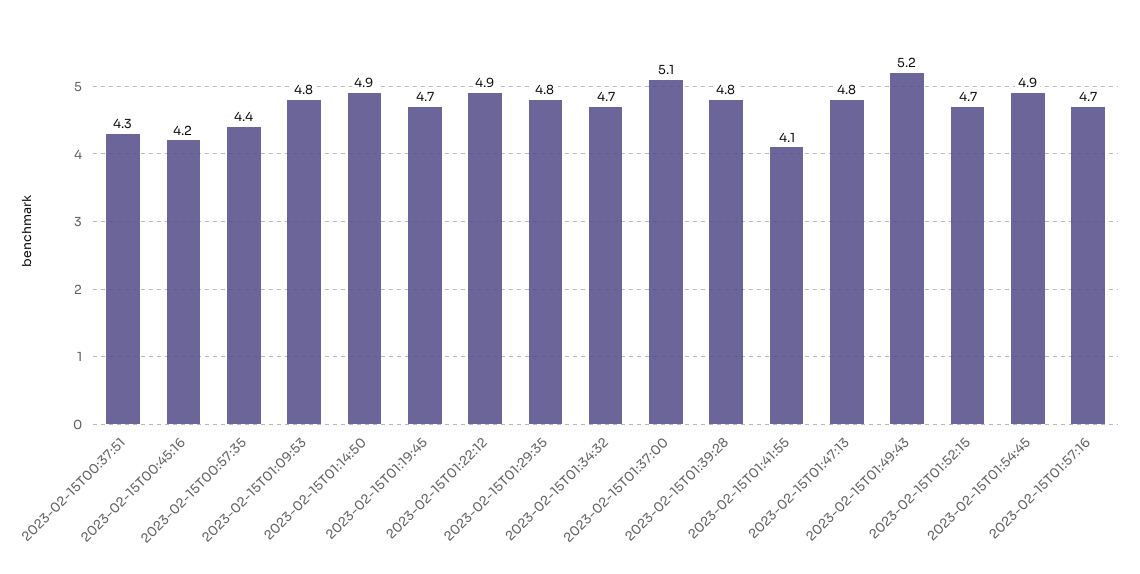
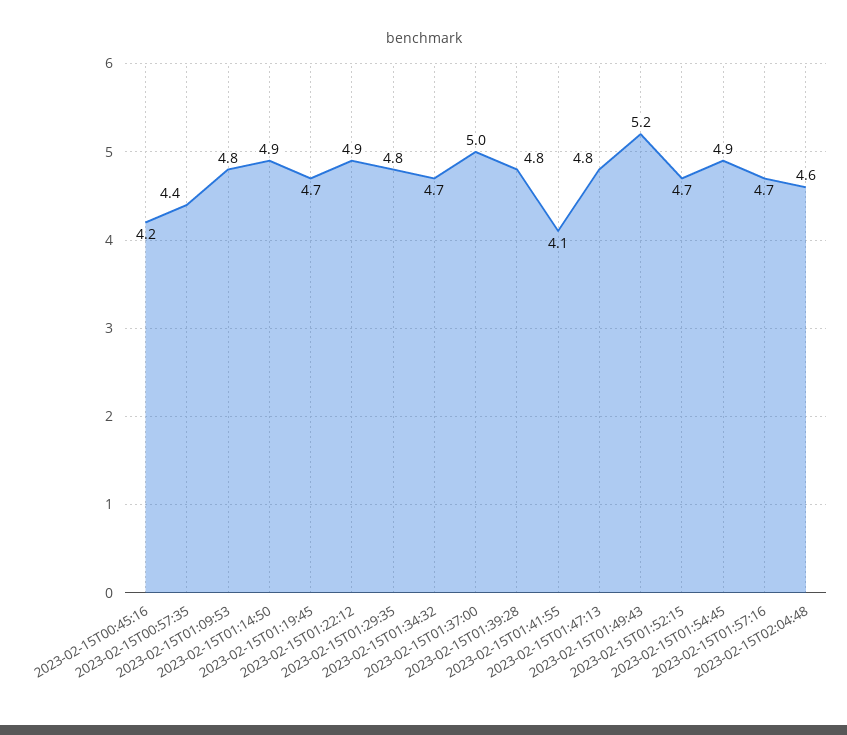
2023-02-15T00:37:51: 4.3 -> none
2023-02-15T01:37:00: 5.1 -> 5
2023-02-15T02:04:48: none -> 4.6

